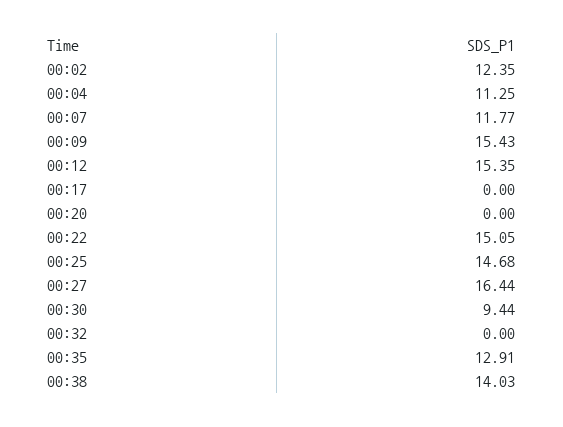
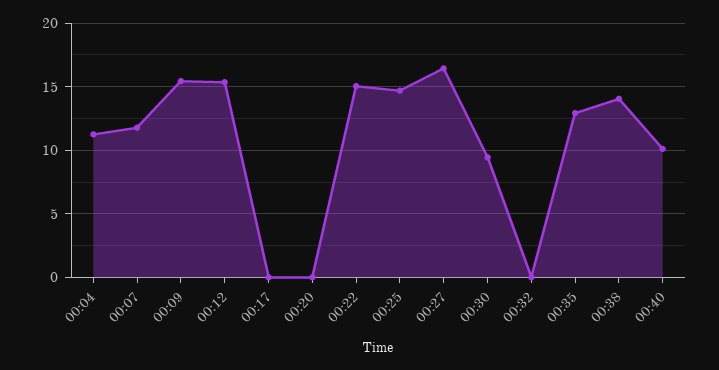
00:02: 12.35 -> none
00:40: none -> 10

